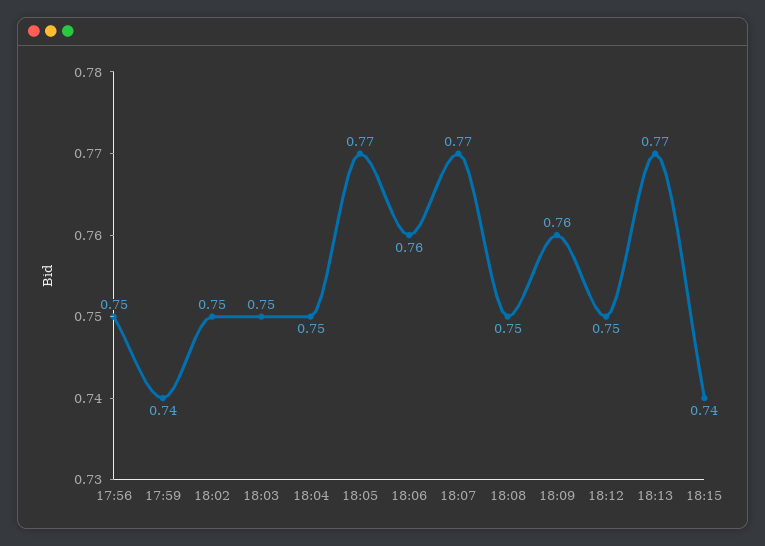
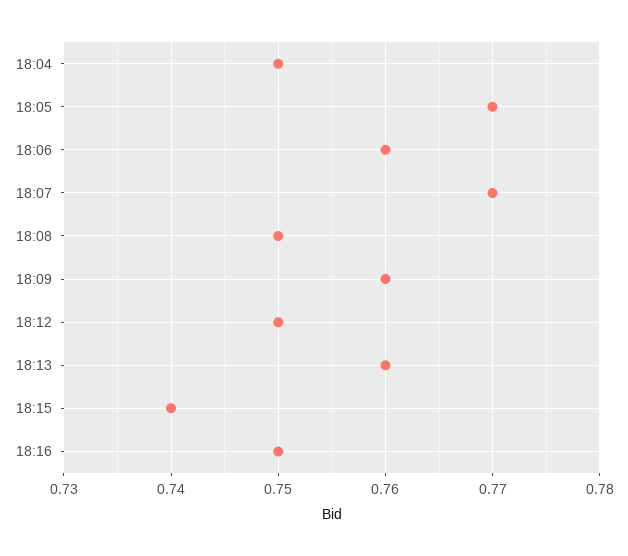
17:56: 0.75 -> none
17:59: 0.74 -> none
18:02: 0.75 -> none
18:03: 0.75 -> none
18:13: 0.77 -> 0.76
18:16: none -> 0.75

